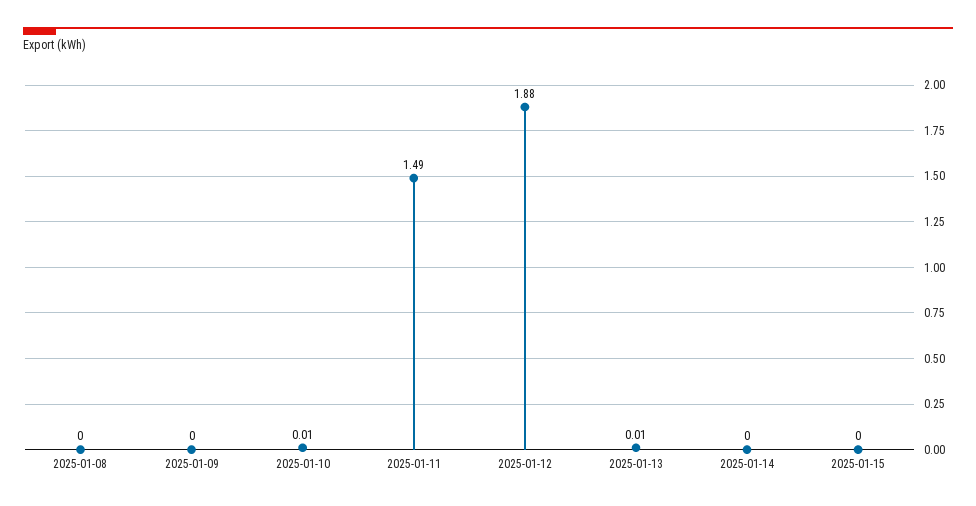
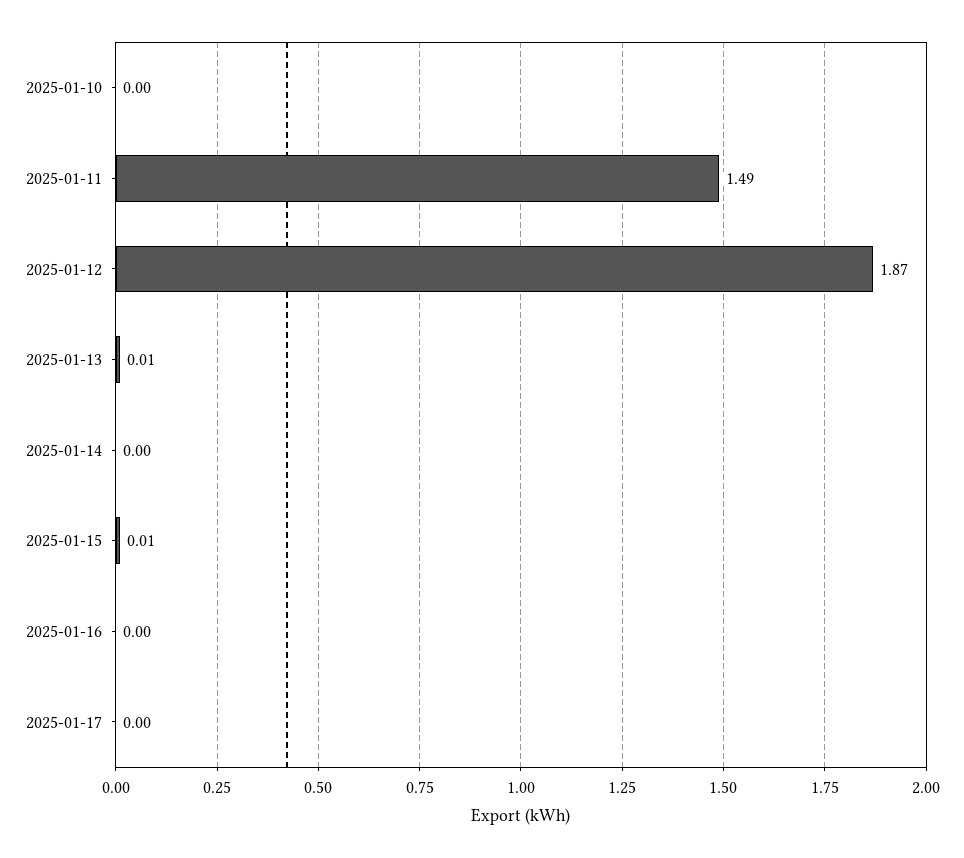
2025-01-08: 0 -> none
2025-01-09: 0 -> none
2025-01-10: 0.01 -> 0
2025-01-12: 1.88 -> 1.87
2025-01-15: 0 -> 0.01
2025-01-16: none -> 0
2025-01-17: none -> 0

